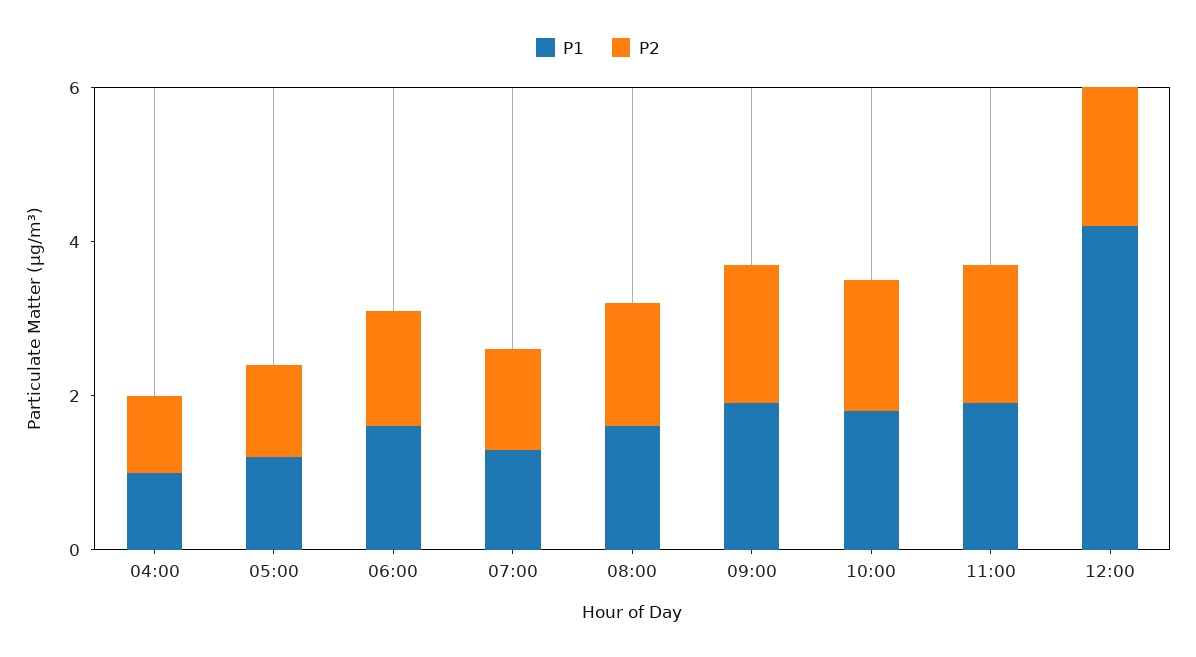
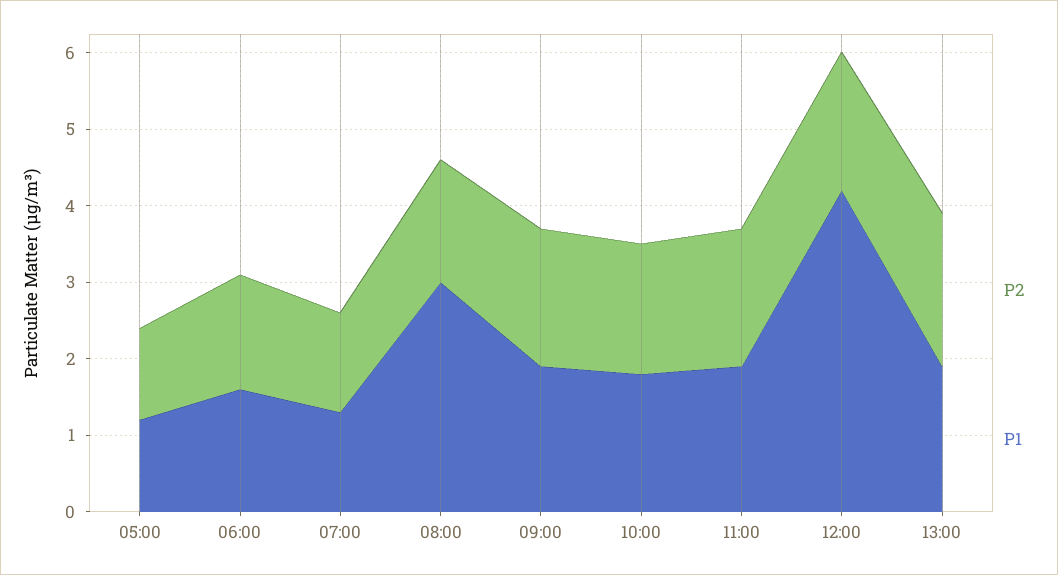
P1, 04:00: 1 -> none
P2, 04:00: 1 -> none
P1, 08:00: 1.5 -> 3
P2, 13:00: none -> 2
P1, 13:00: none -> 2

